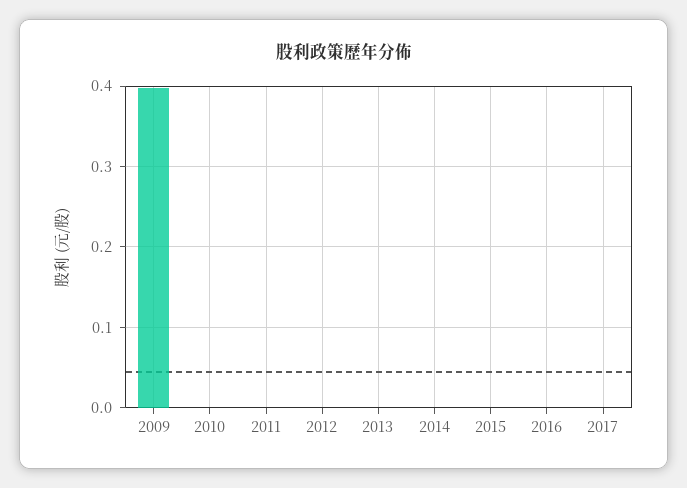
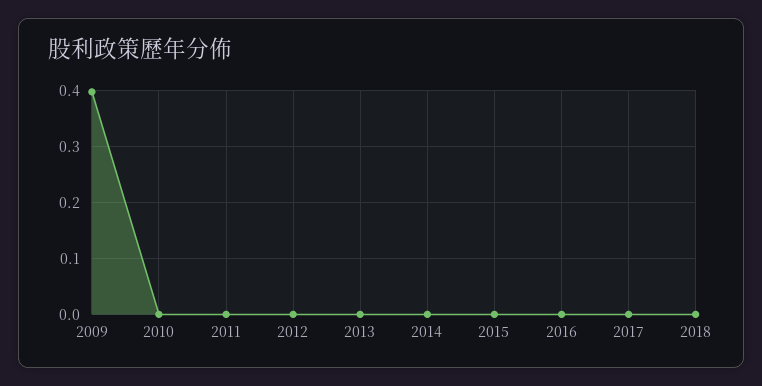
2018: none -> 0

